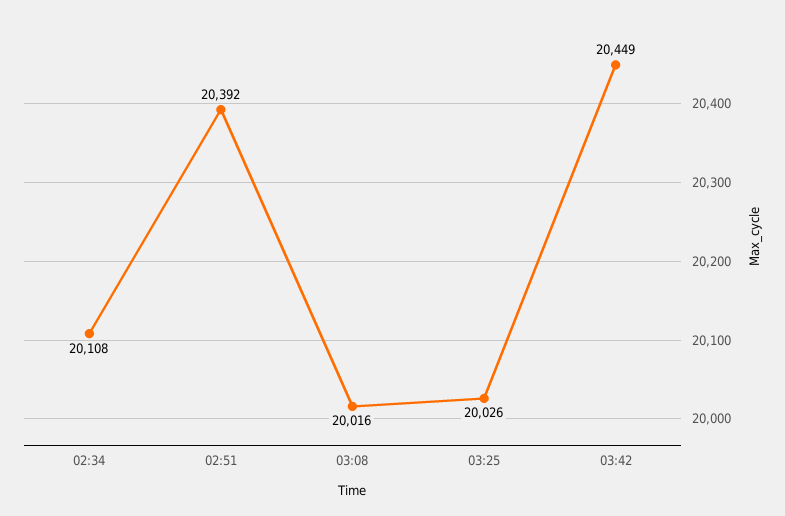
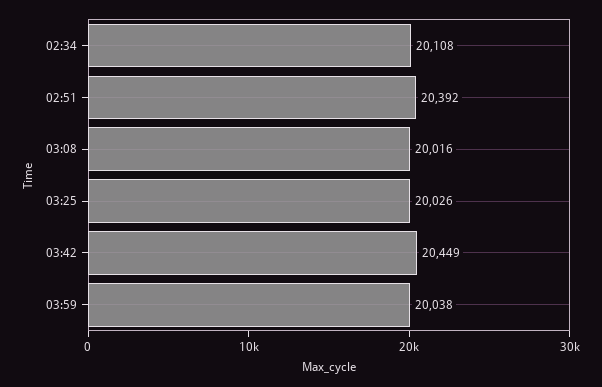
03:59: none -> 20038

